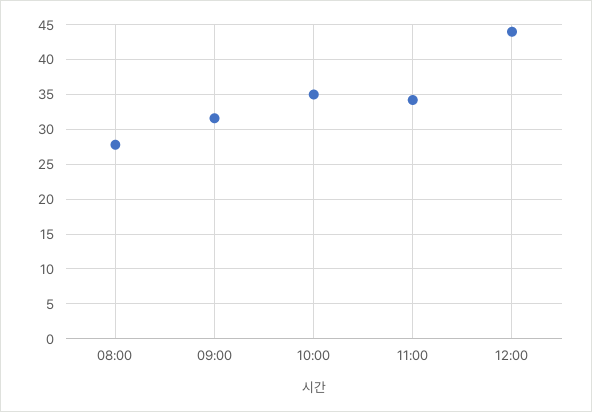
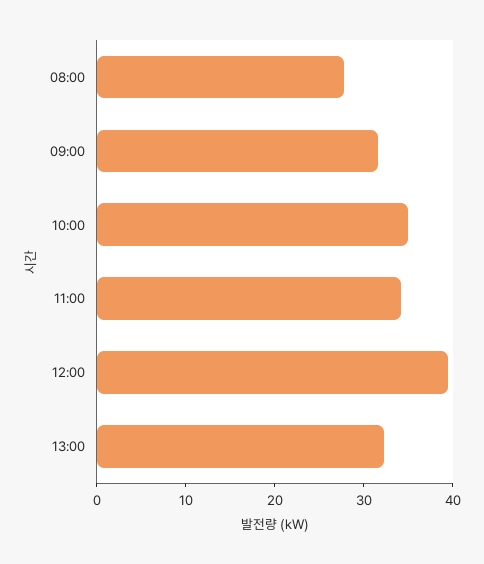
12:00: 44 -> 40
13:00: none -> 32

